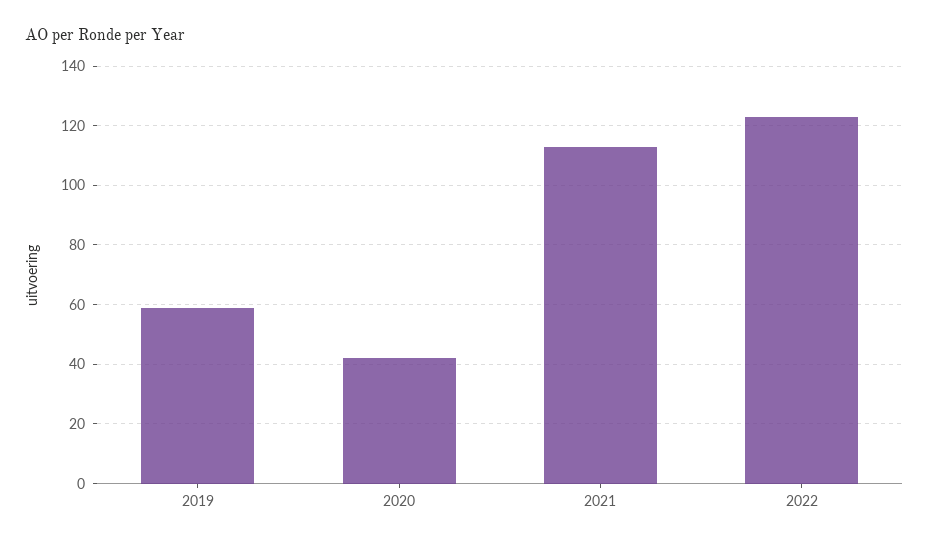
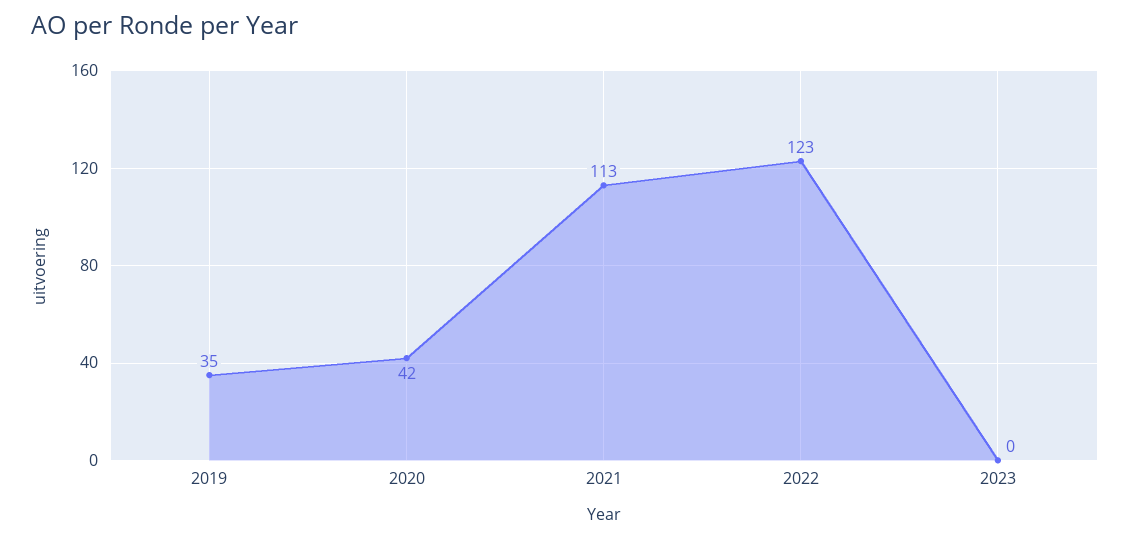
2019: 60 -> 35
2023: none -> 0

